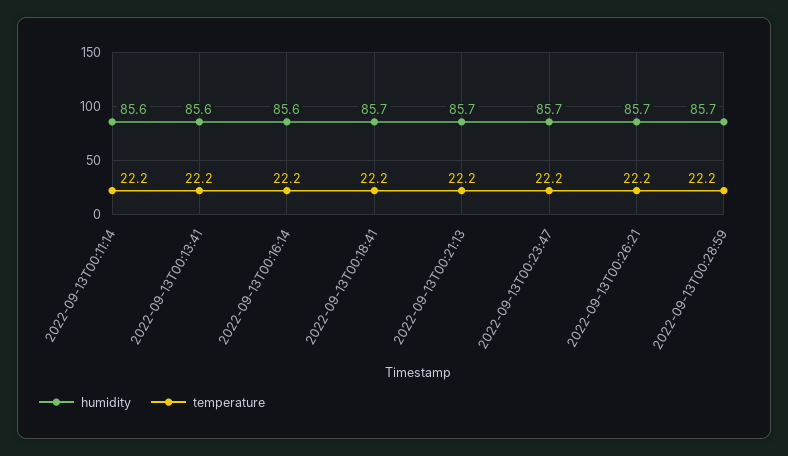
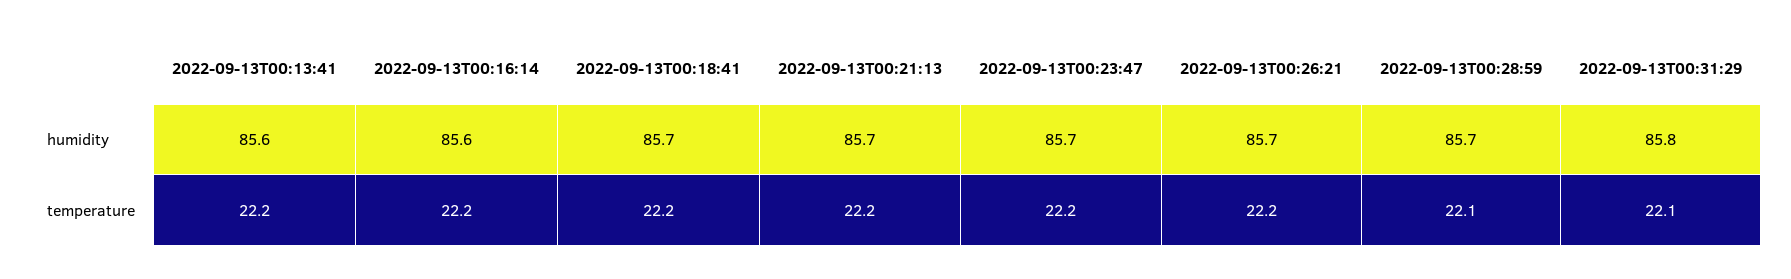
humidity, 2022-09-13T00:11:14: 85.6 -> none
temperature, 2022-09-13T00:11:14: 22.2 -> none
temperature, 2022-09-13T00:28:59: 22.2 -> 22.1
humidity, 2022-09-13T00:31:29: none -> 85.8
temperature, 2022-09-13T00:31:29: none -> 22.1

